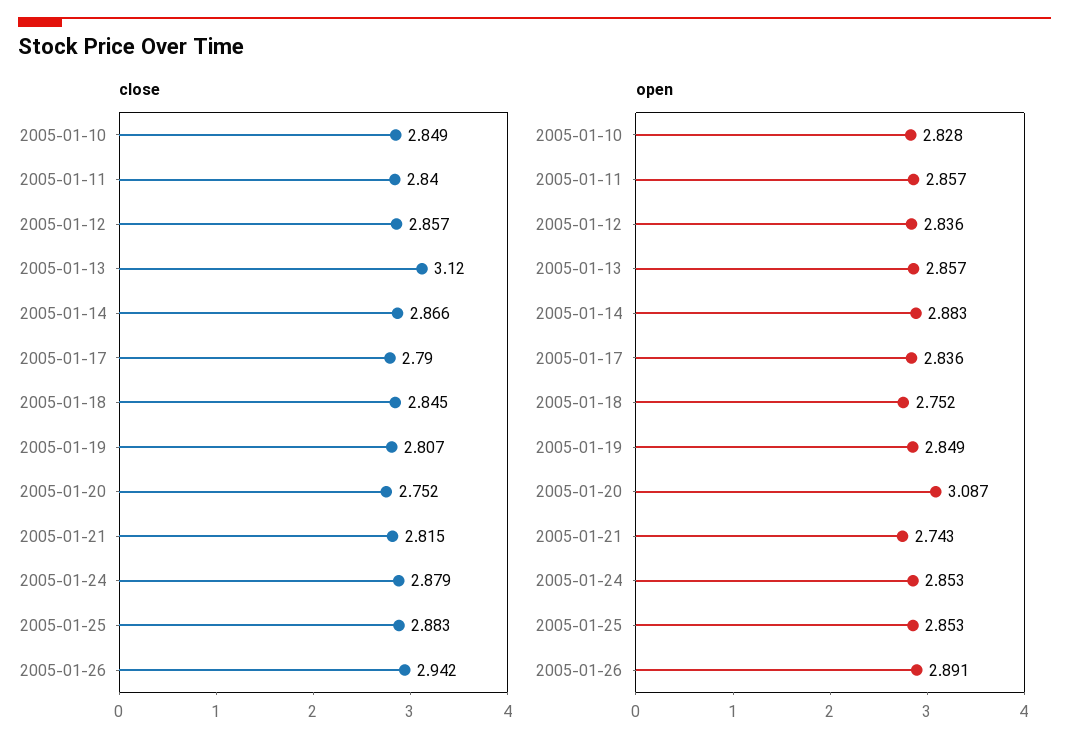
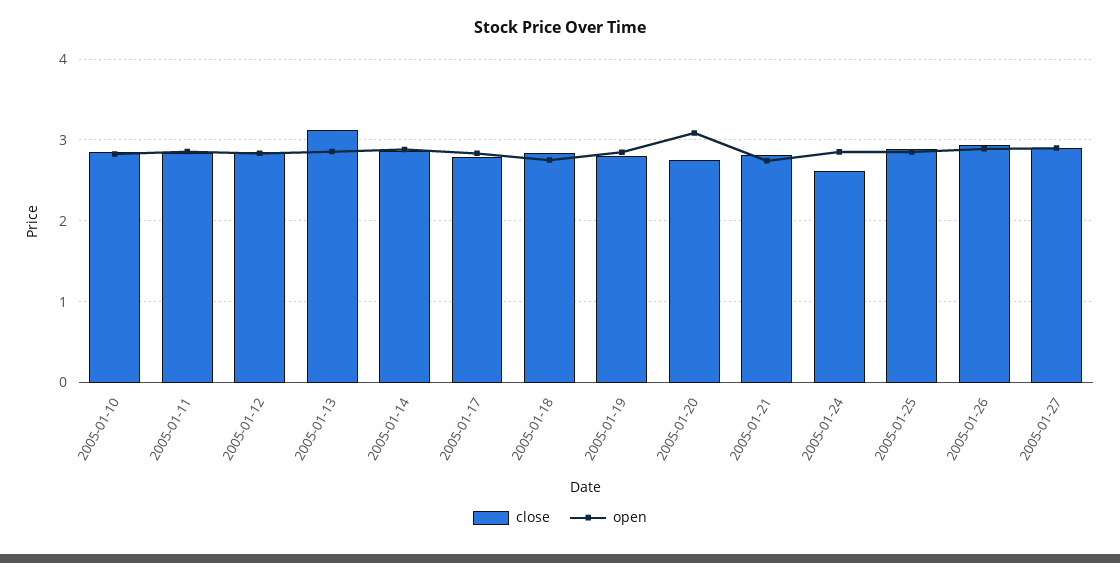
close, 2005-01-24: 2.879 -> 2.6
close, 2005-01-27: none -> 2.9
open, 2005-01-27: none -> 2.9

